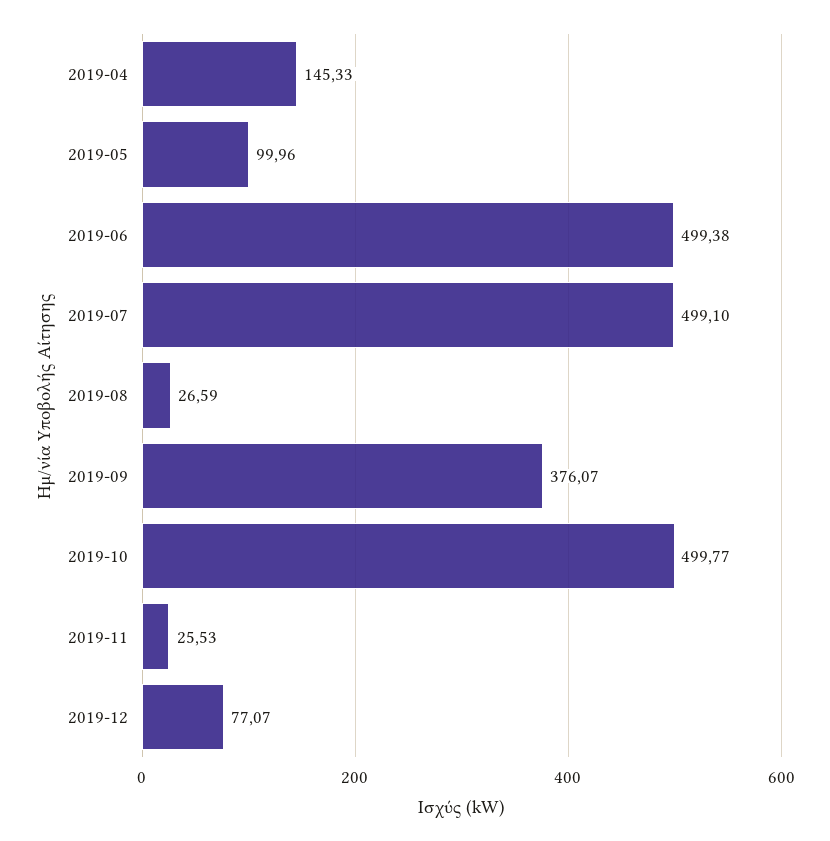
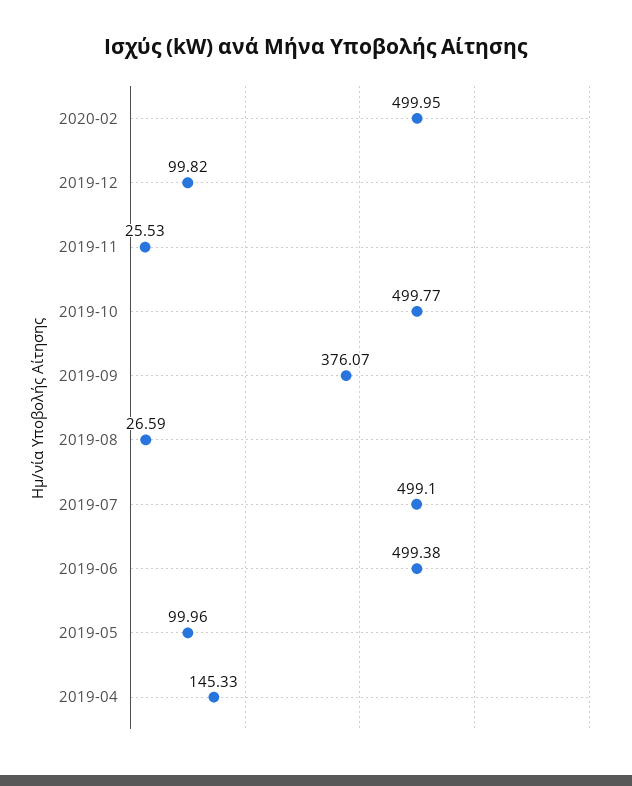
2019-12: 77.07 -> 99.82
2020-02: none -> 499.95

